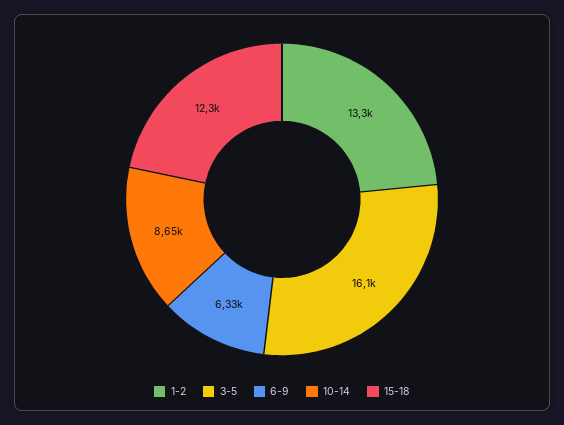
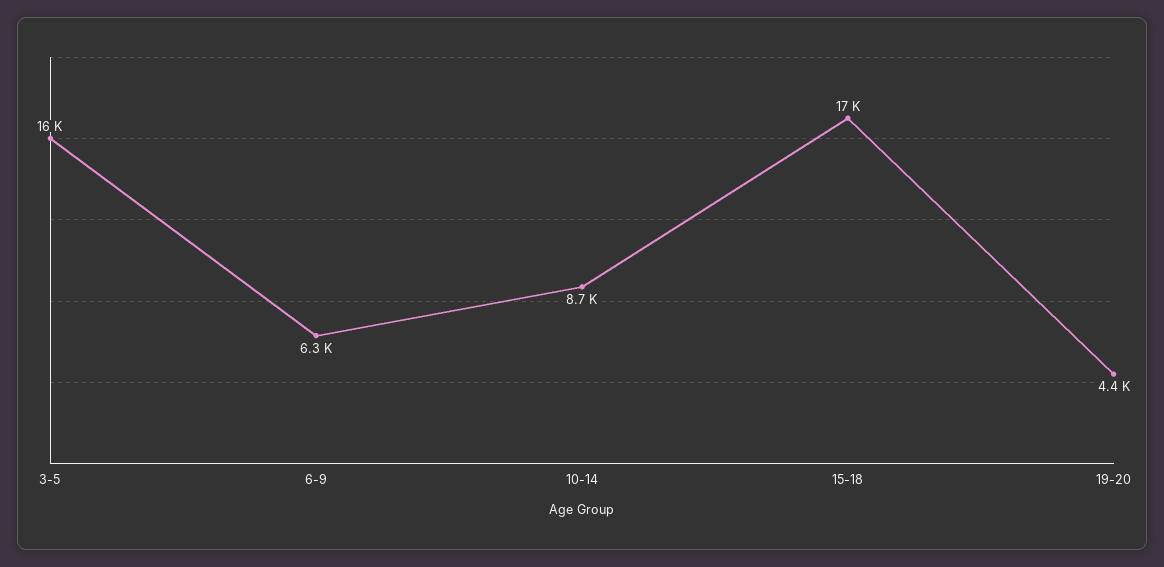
1-2: 13300 -> none
15-18: 12300 -> 17000
19-20: none -> 4400

